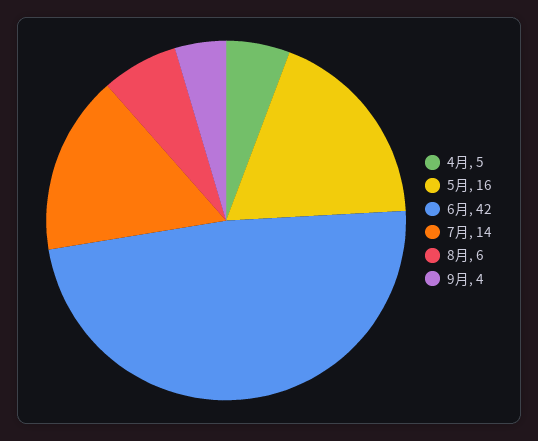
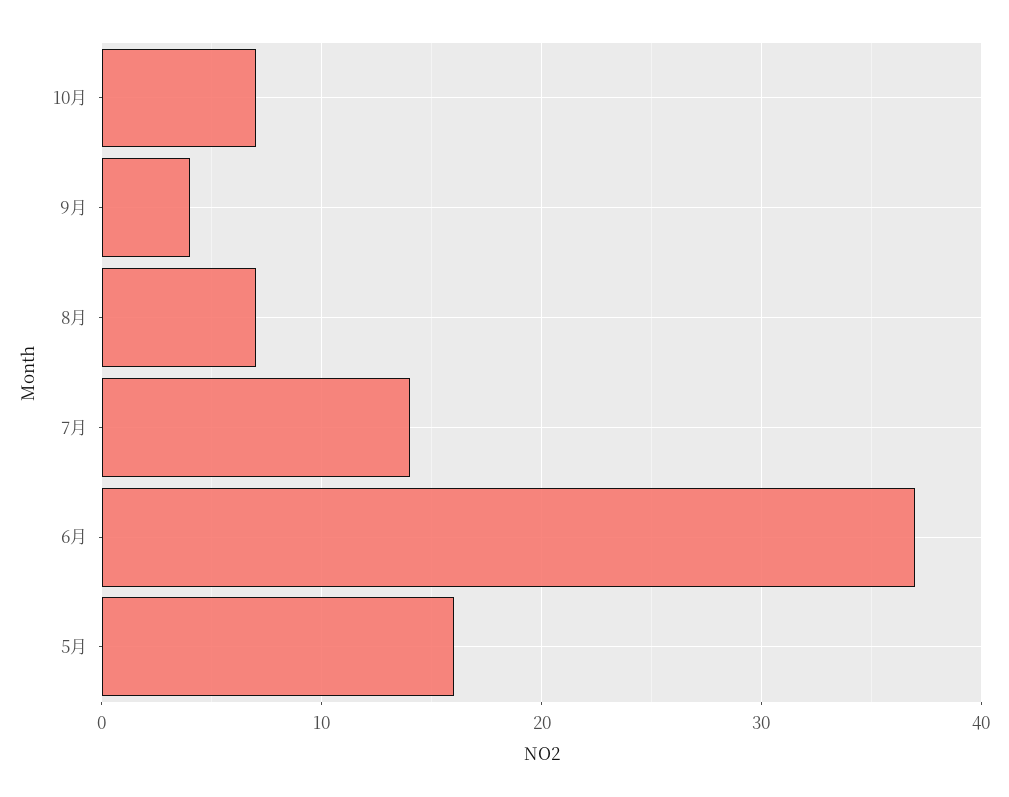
4月: 5 -> none
6月: 42 -> 37
8月: 6 -> 7
10月: none -> 7

